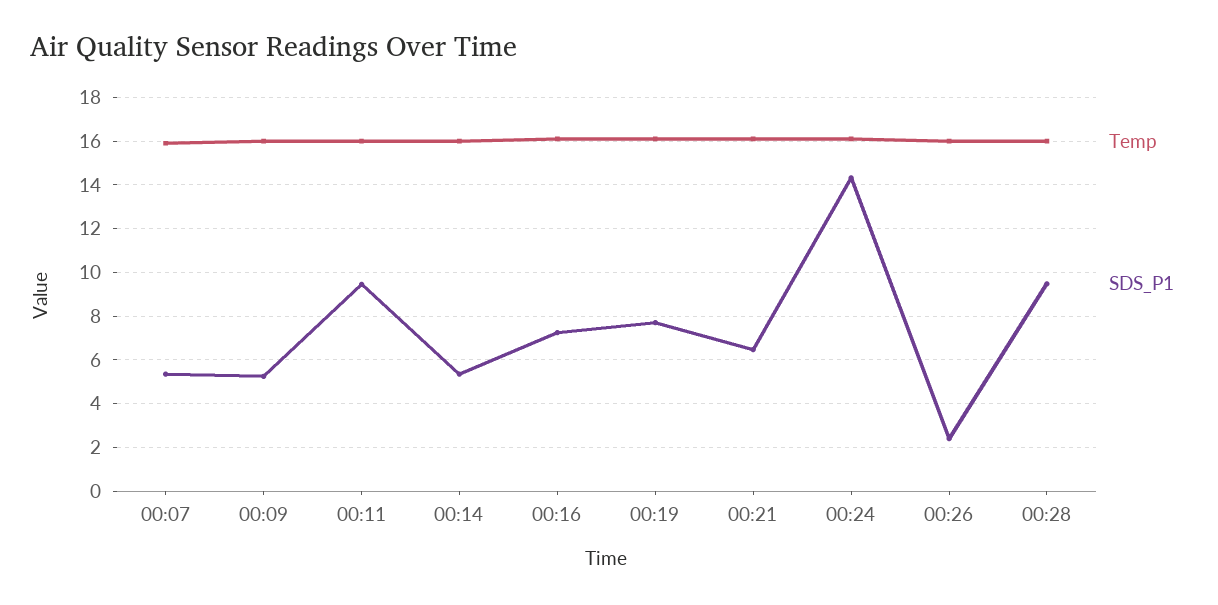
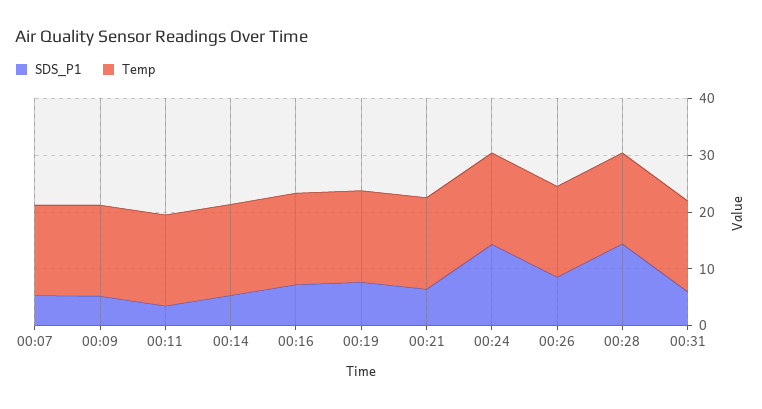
SDS_P1, 00:11: 9.5 -> 4
SDS_P1, 00:26: 2.5 -> 8
SDS_P1, 00:28: 9.5 -> 14
SDS_P1, 00:31: none -> 6
Temp, 00:31: none -> 16

